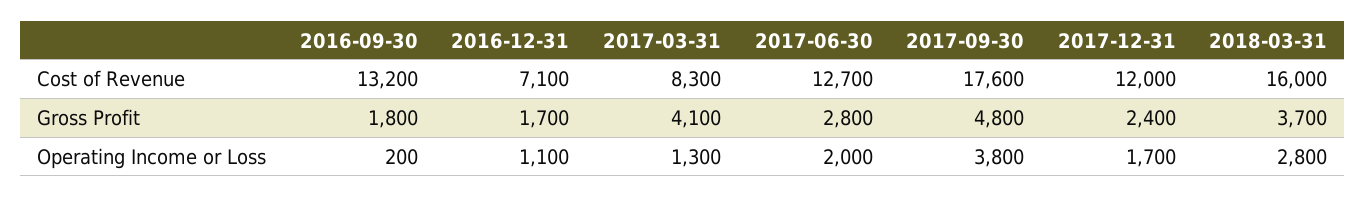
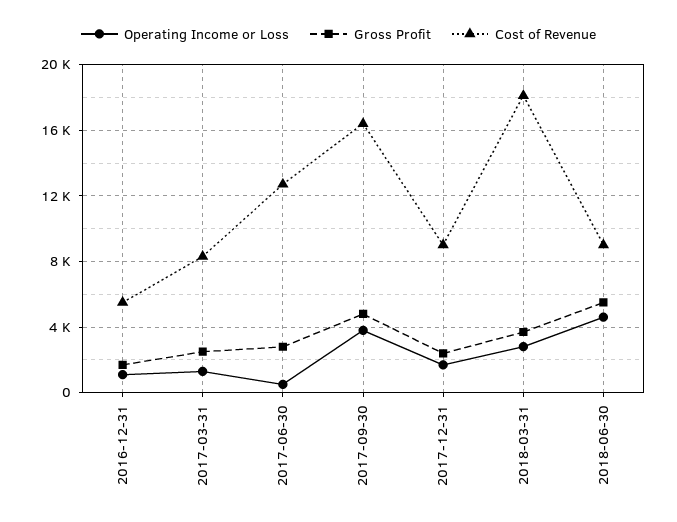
Cost of Revenue, 2016-09-30: 13200 -> none
Cost of Revenue, 2016-12-31: 7100 -> 5500
Cost of Revenue, 2017-09-30: 17600 -> 16500
Cost of Revenue, 2017-12-31: 12000 -> 9000
Cost of Revenue, 2018-03-31: 16000 -> 18000
Gross Profit, 2016-09-30: 1800 -> none
Gross Profit, 2017-03-31: 4100 -> 2500
Operating Income or Loss, 2016-09-30: 200 -> none
Operating Income or Loss, 2017-06-30: 2000 -> 500
Operating Income or Loss, 2018-06-30: none -> 4500
Gross Profit, 2018-06-30: none -> 5500
Cost of Revenue, 2018-06-30: none -> 9000

